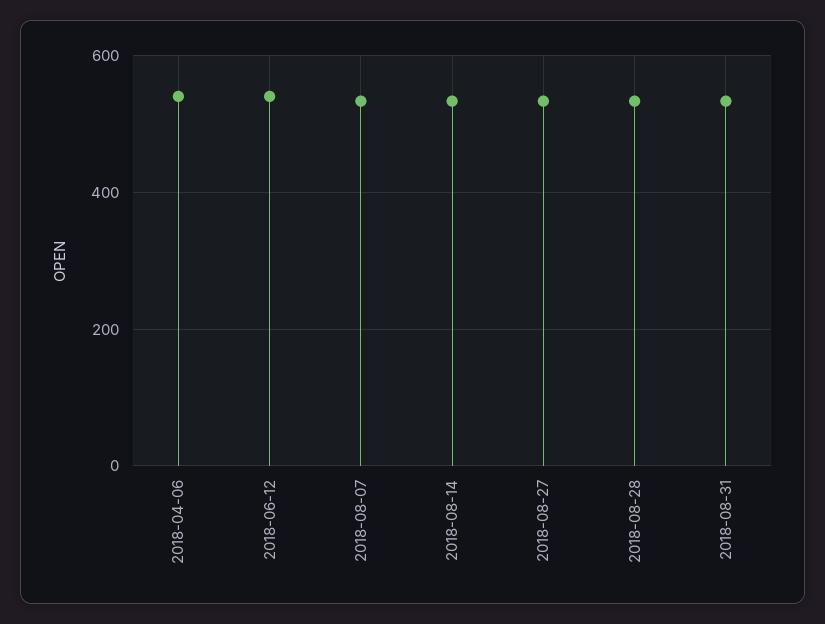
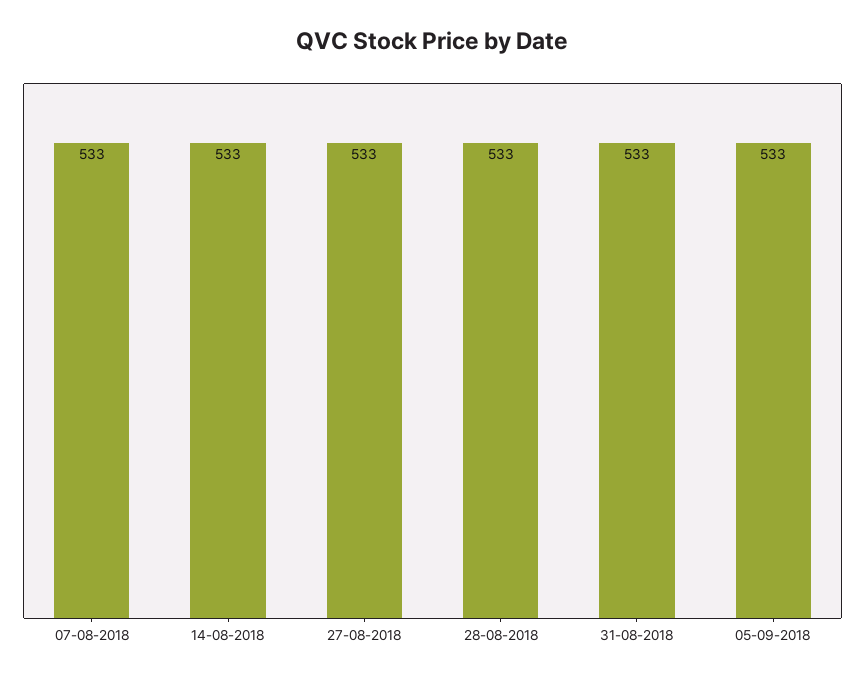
2018-04-06: 540 -> none
2018-06-12: 540 -> none
05-09-2018: none -> 533

